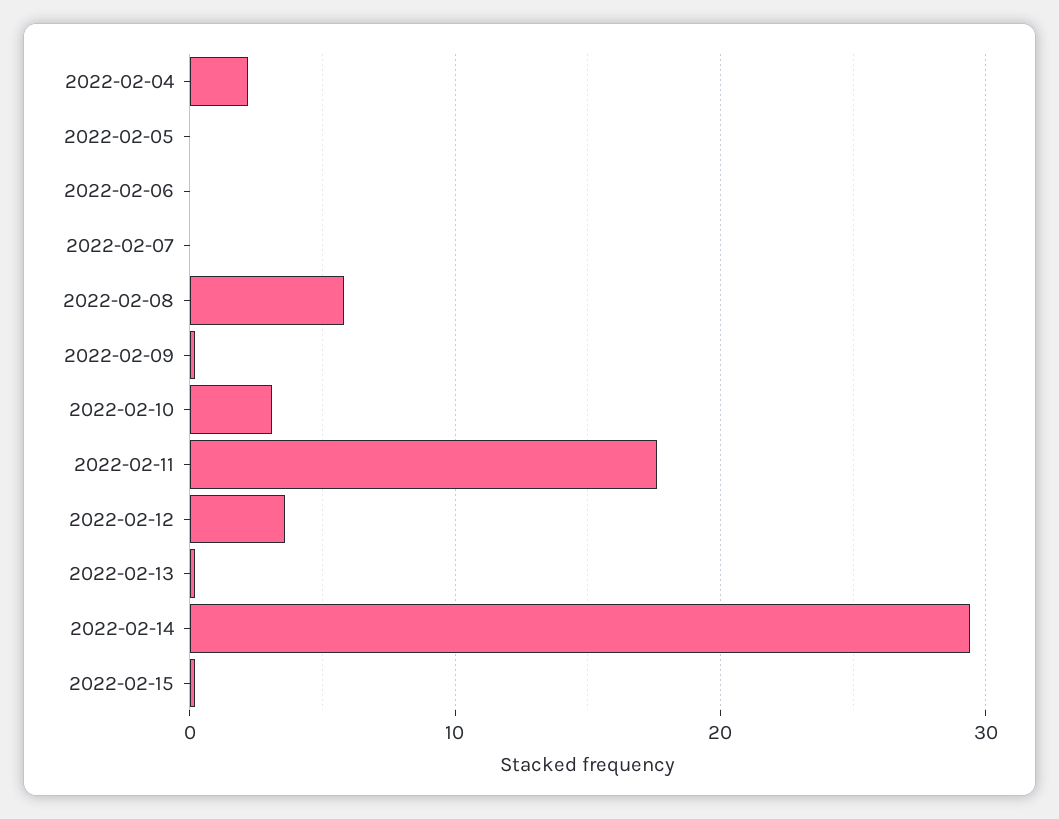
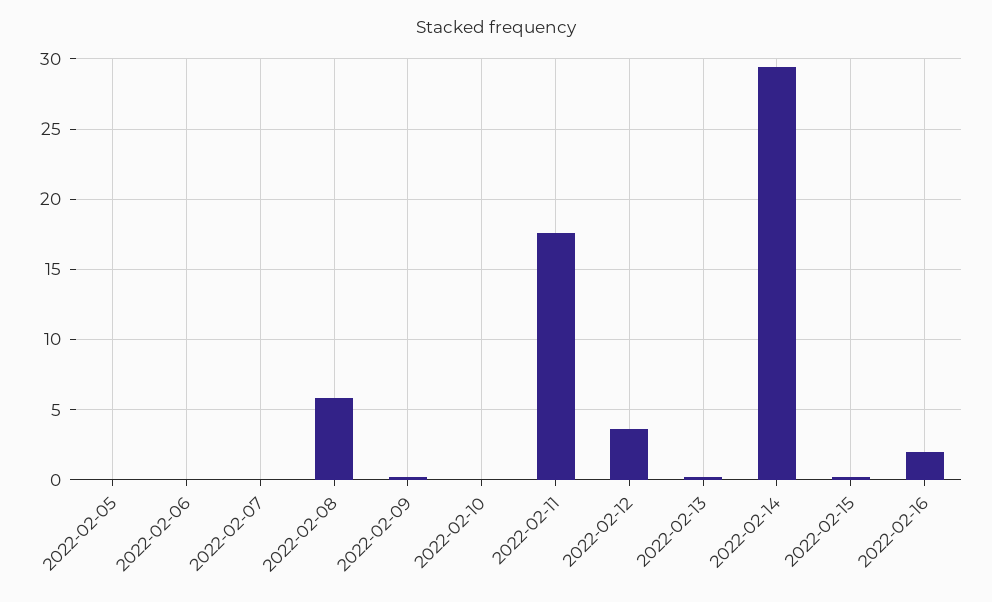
2022-02-04: 2 -> none
2022-02-10: 3 -> 0
2022-02-16: none -> 2

